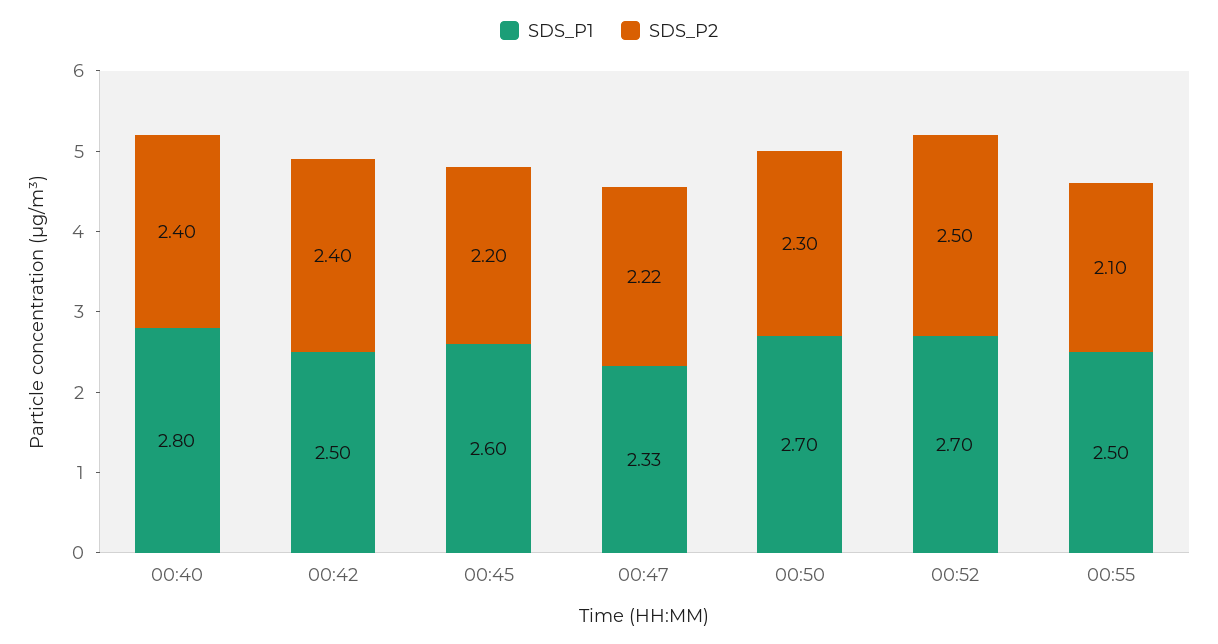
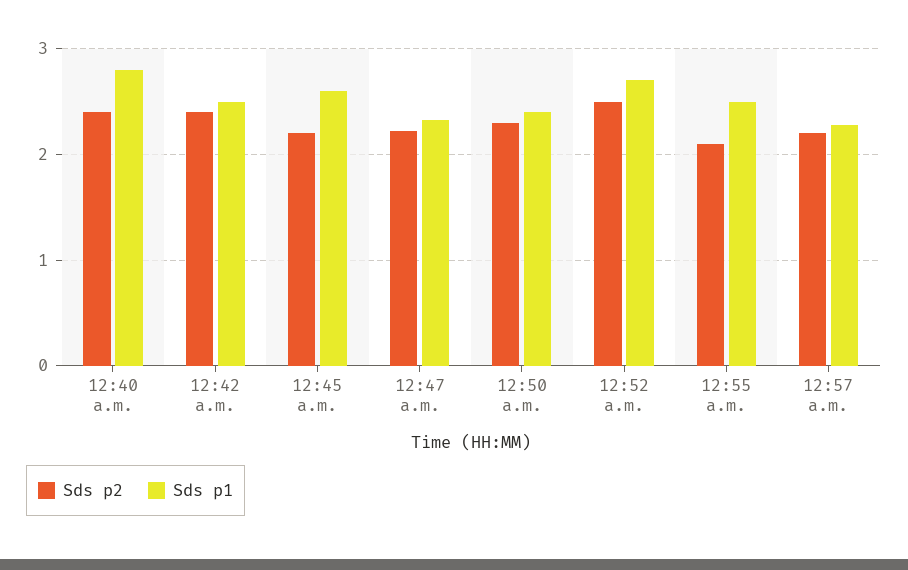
SDS_P1, 00:50: 2.7 -> 2.4
SDS_P2, 12:57 a.m.: none -> 2.2
SDS_P1, 12:57 a.m.: none -> 2.3

